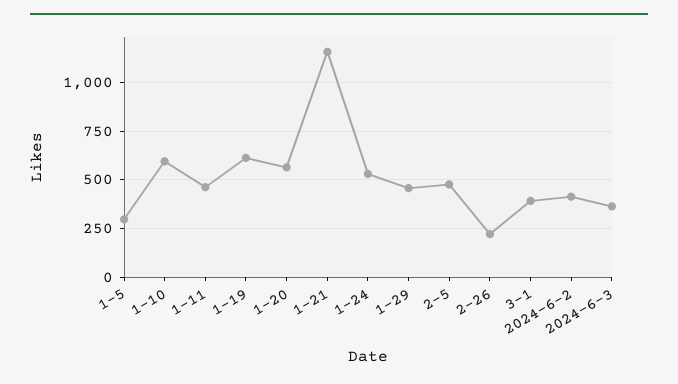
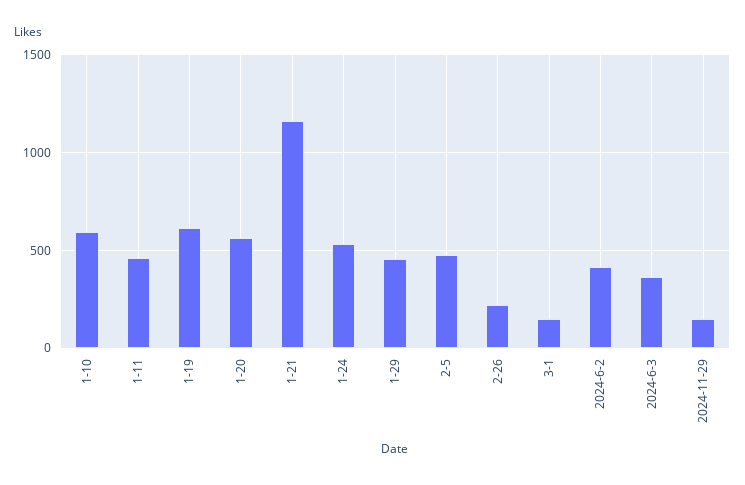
1-5: 300 -> none
3-1: 400 -> 150
2024-11-29: none -> 150

